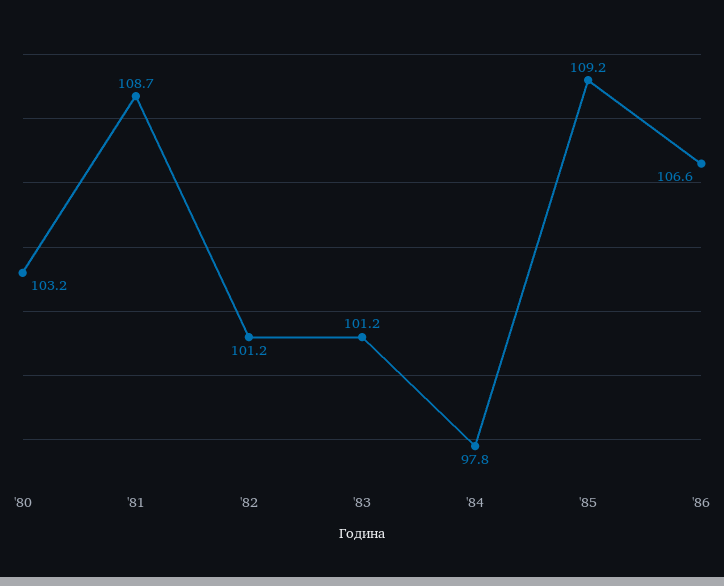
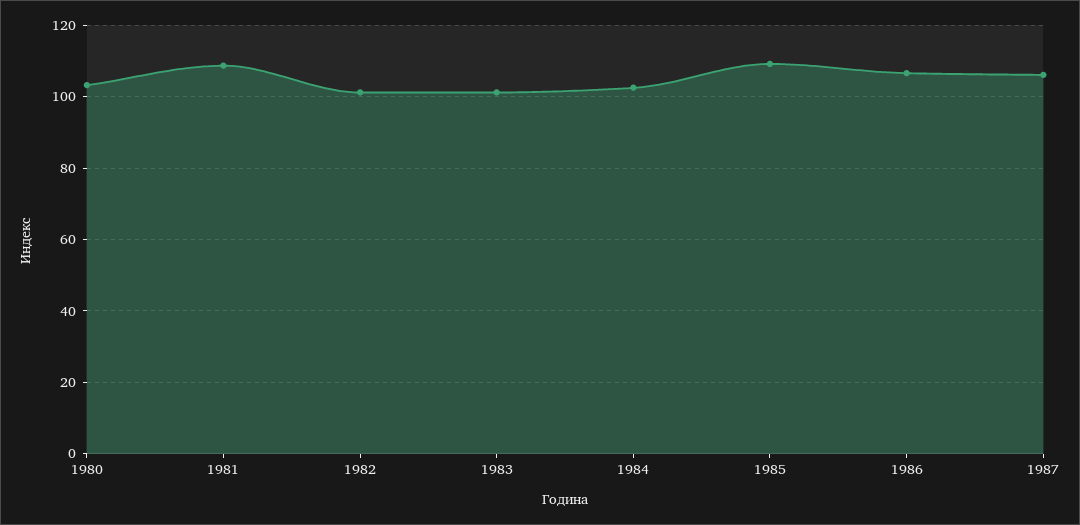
'84: 97.8 -> 102
1987: none -> 106

